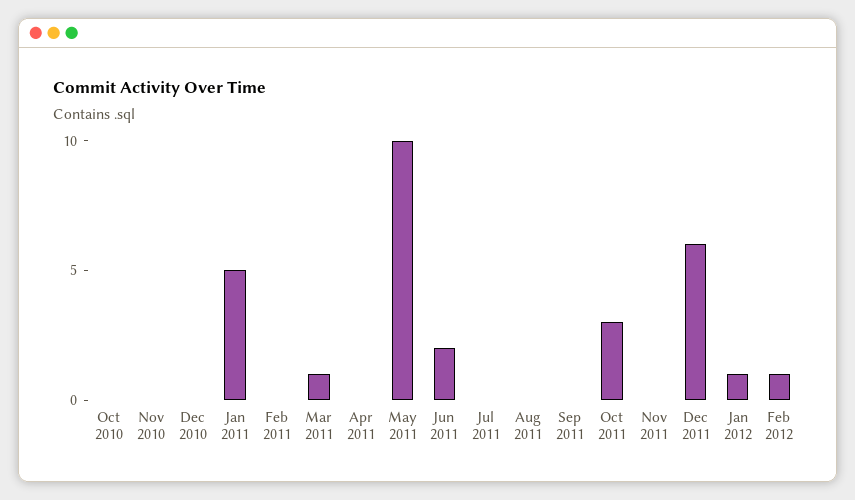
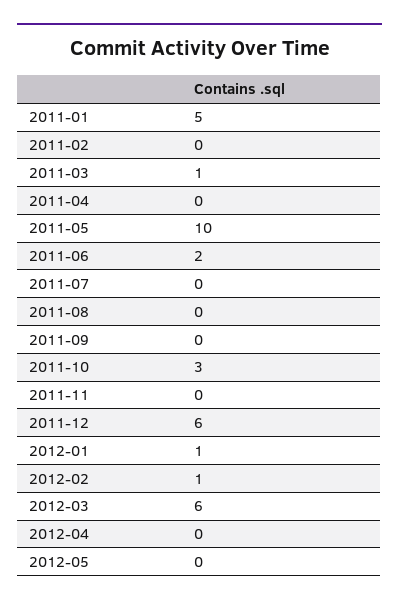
Oct 2010: 0 -> none
Nov 2010: 0 -> none
Dec 2010: 0 -> none
2012-03: none -> 6
2012-04: none -> 0
2012-05: none -> 0

